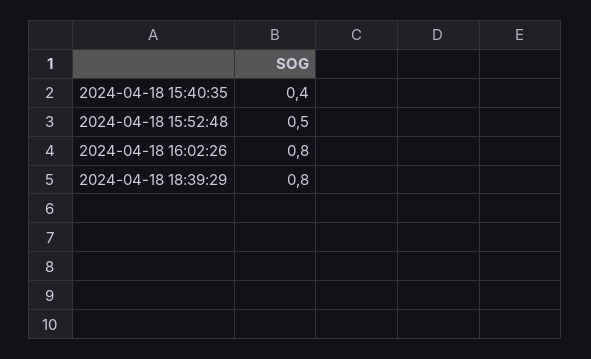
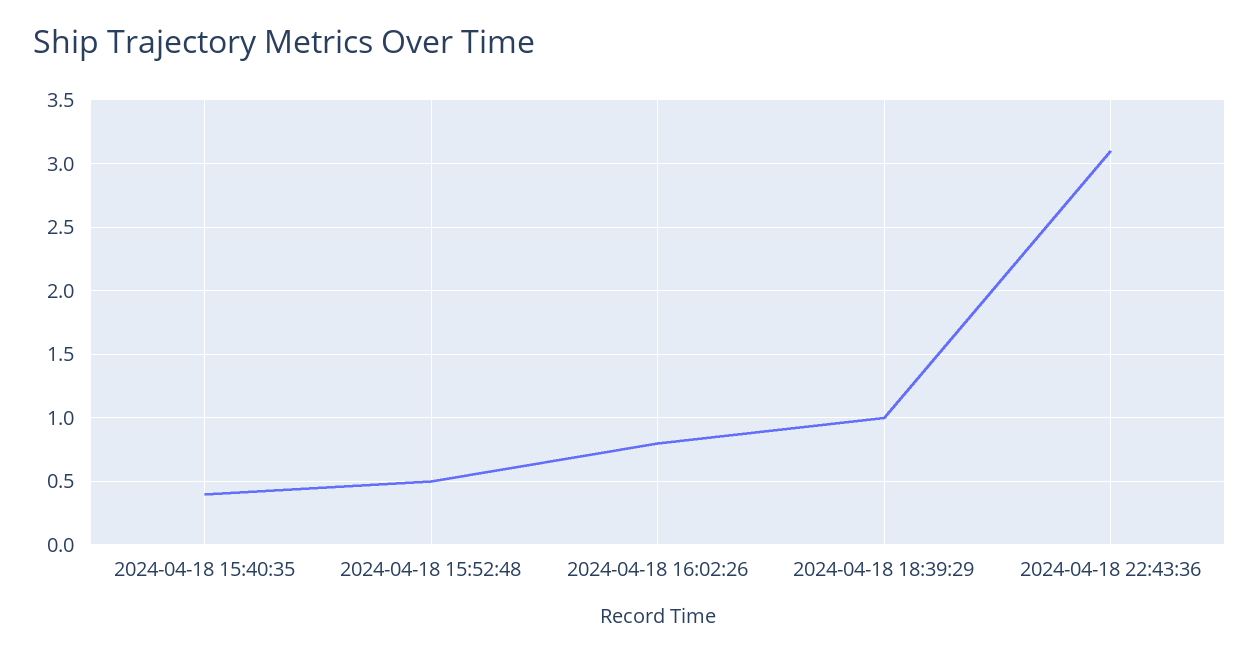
2024-04-18 18:39:29: 0.8 -> 1
2024-04-18 22:43:36: none -> 3.1

